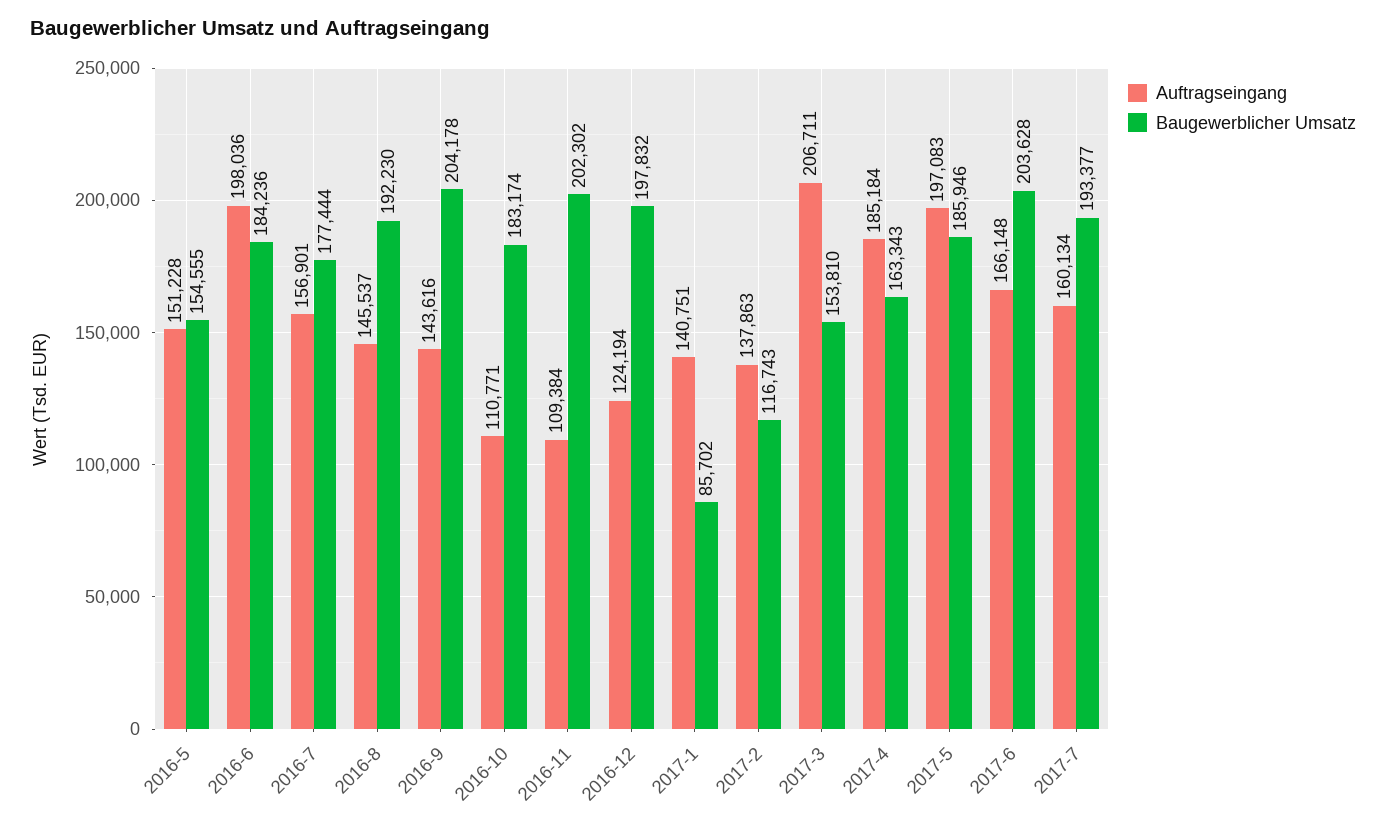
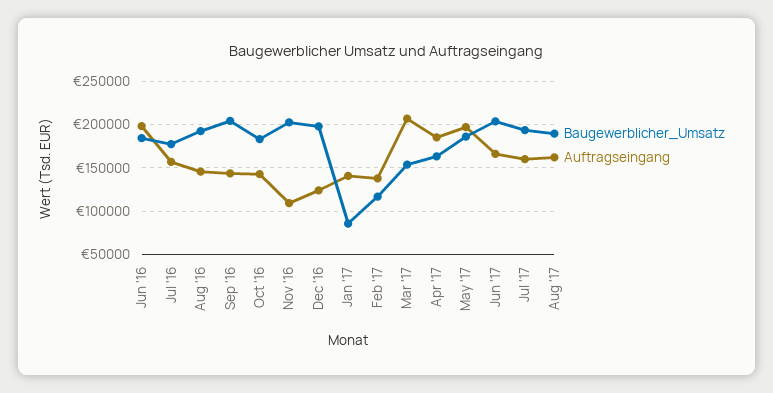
Auftragseingang, 2016-5: 151228 -> none
Baugewerblicher Umsatz, 2016-5: 154555 -> none
Auftragseingang, 2016-10: 110771 -> 140000
Baugewerblicher Umsatz, Aug '17: none -> 190000
Auftragseingang, Aug '17: none -> 160000

